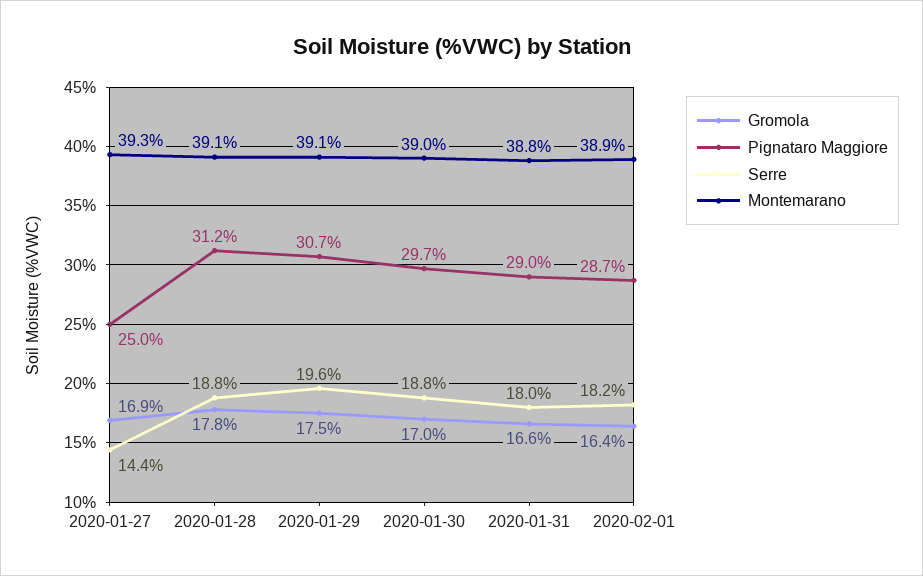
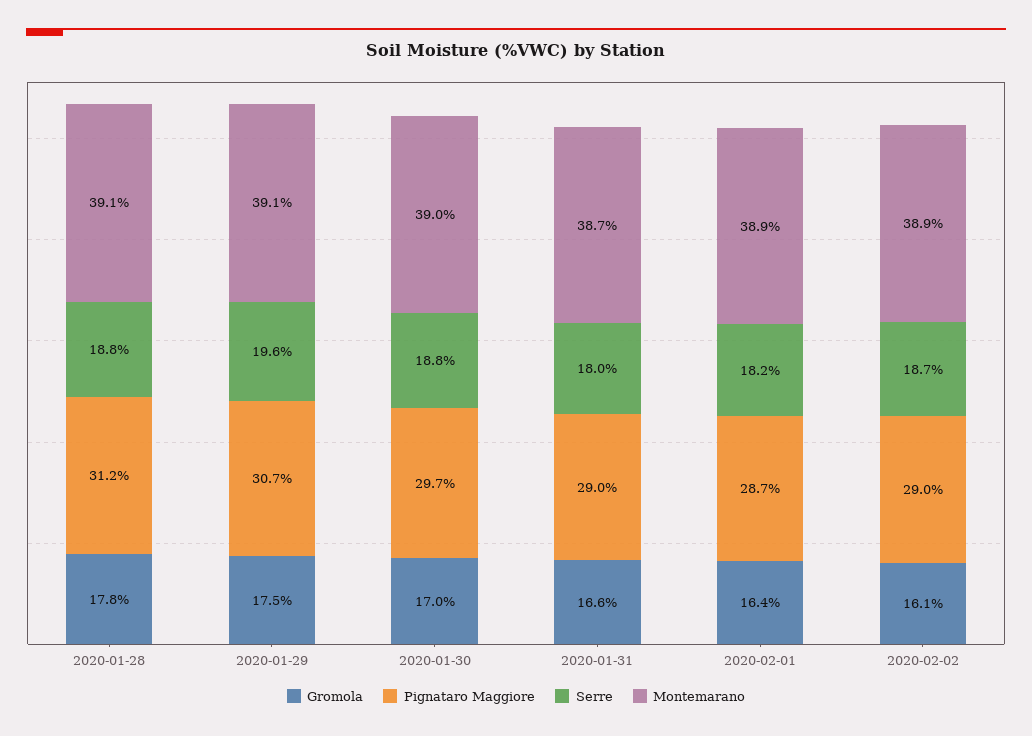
Gromola, 2020-01-27: 16.9 -> none
Pignataro Maggiore, 2020-01-27: 25 -> none
Serre, 2020-01-27: 14.4 -> none
Montemarano, 2020-01-27: 39.3 -> none
Montemarano, 2020-01-31: 38.8 -> 38.7
Gromola, 2020-02-02: none -> 16.1
Pignataro Maggiore, 2020-02-02: none -> 29
Serre, 2020-02-02: none -> 18.7
Montemarano, 2020-02-02: none -> 38.9

